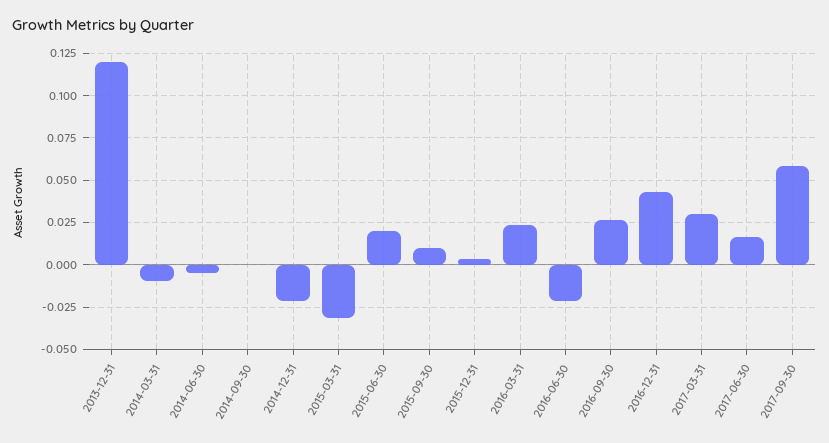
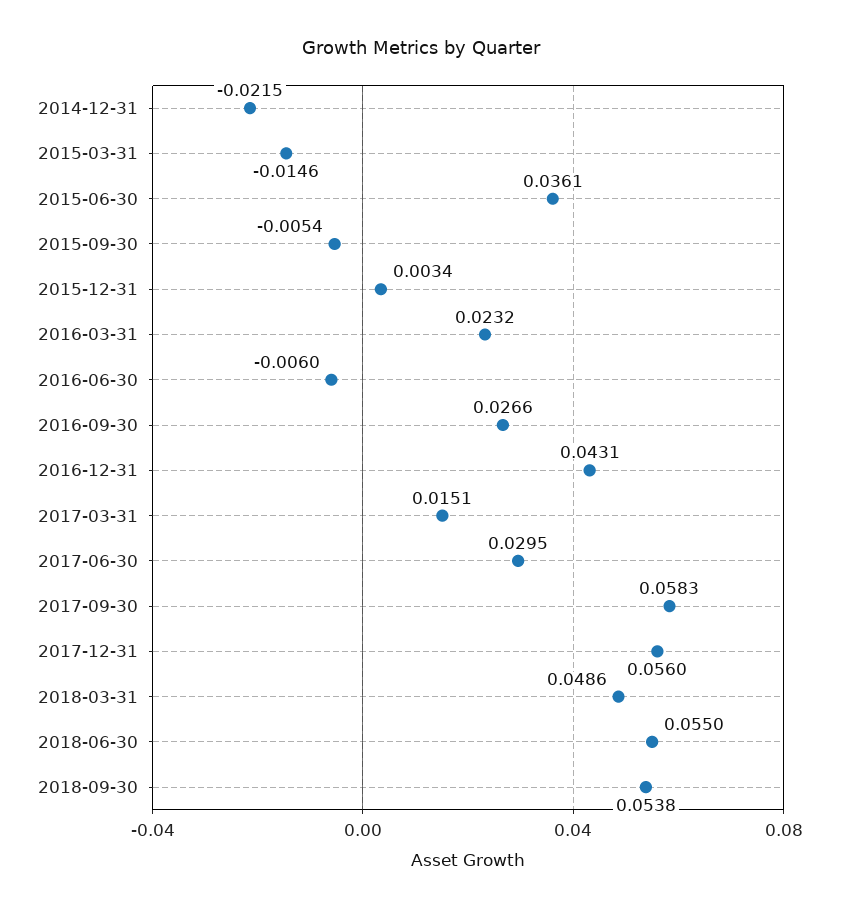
2013-12-31: 0.12 -> none
2014-03-31: -0.01 -> none
2014-06-30: -0.005 -> none
2014-09-30: 0 -> none
2015-03-31: -0.03 -> -0.0146
2015-06-30: 0.02 -> 0.0361
2015-09-30: 0.01 -> -0.0054
2016-06-30: -0.02 -> -0.006
2017-03-31: 0.03 -> 0.0151
2017-06-30: 0.015 -> 0.0295
2017-12-31: none -> 0.056
2018-03-31: none -> 0.0486
2018-06-30: none -> 0.055
2018-09-30: none -> 0.0538

